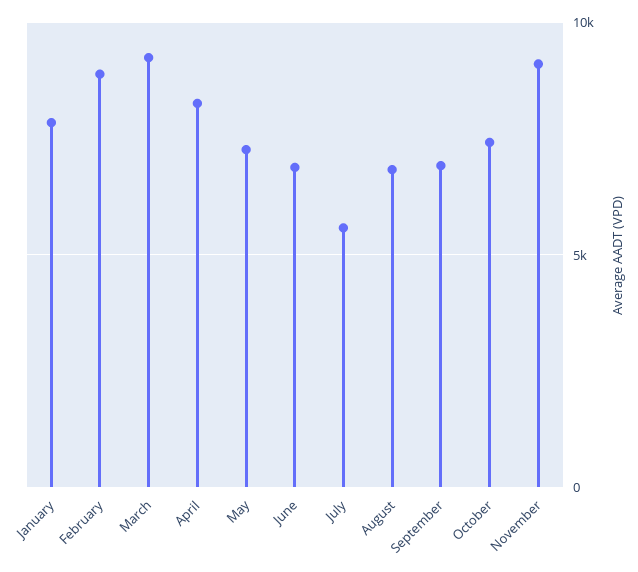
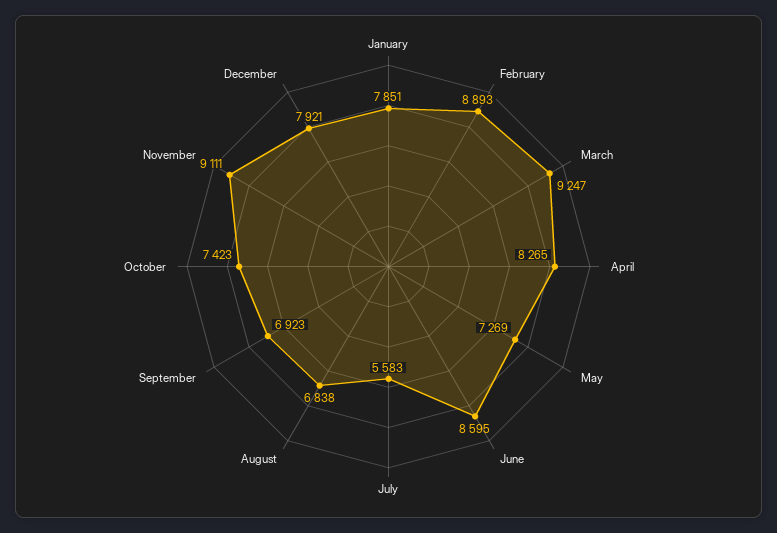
June: 7000 -> 8595
December: none -> 7921

